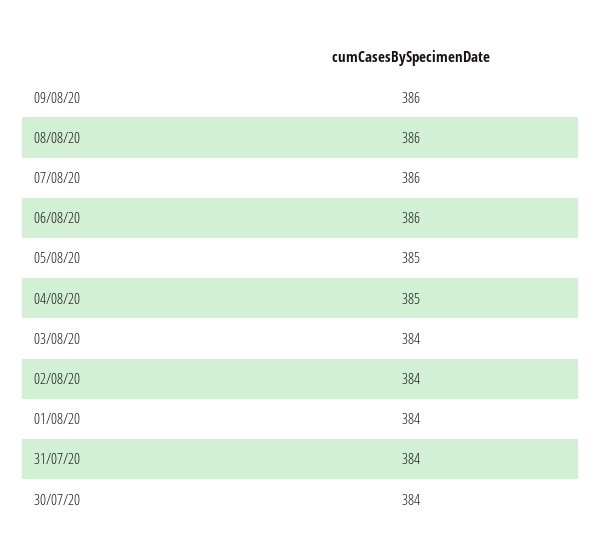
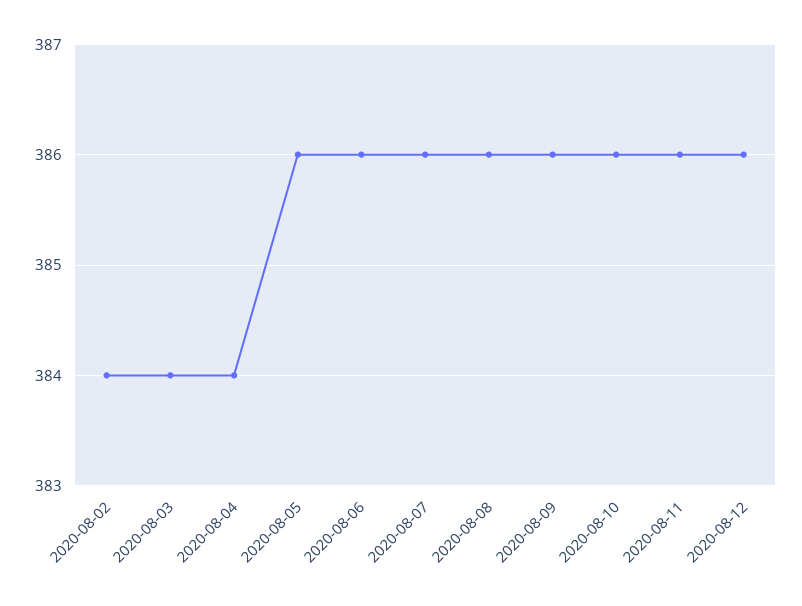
05/08/20: 385 -> 386
04/08/20: 385 -> 384
01/08/20: 384 -> none
31/07/20: 384 -> none
30/07/20: 384 -> none
2020-08-10: none -> 386
2020-08-11: none -> 386
2020-08-12: none -> 386

